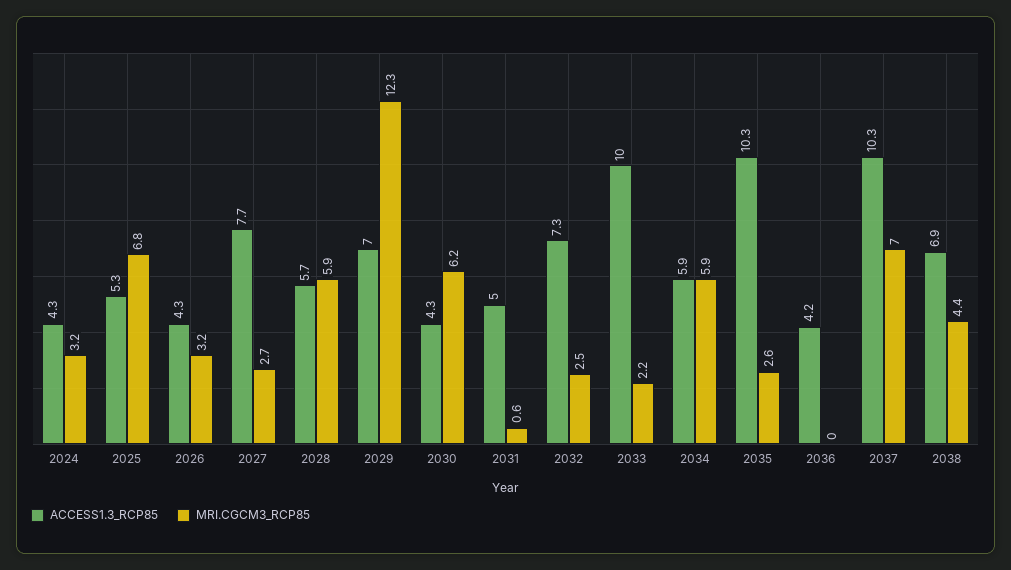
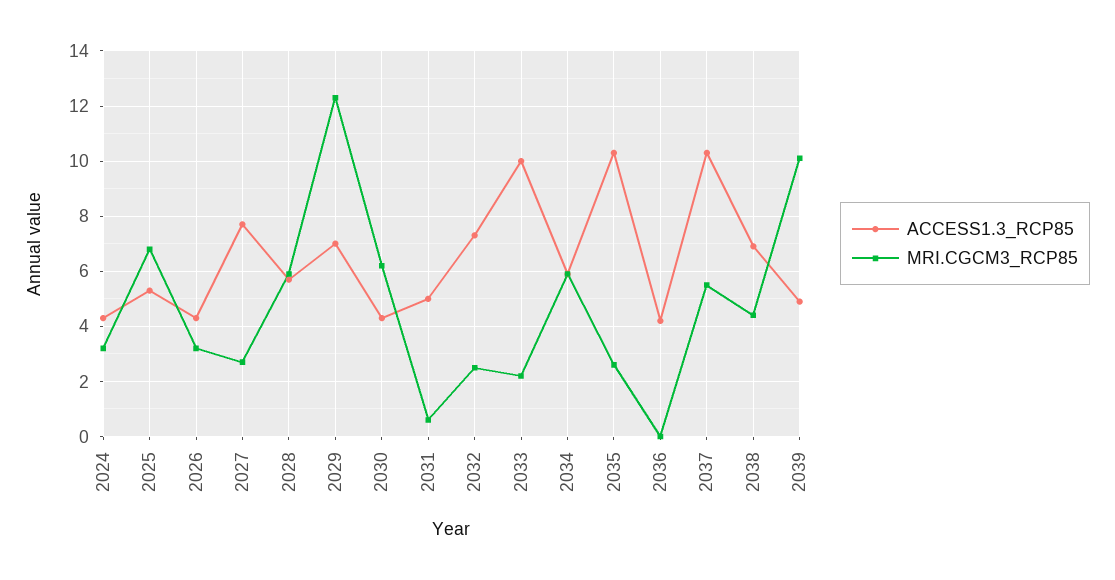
MRI.CGCM3_RCP85, 2037: 7 -> 5.5
ACCESS1.3_RCP85, 2039: none -> 5
MRI.CGCM3_RCP85, 2039: none -> 10

